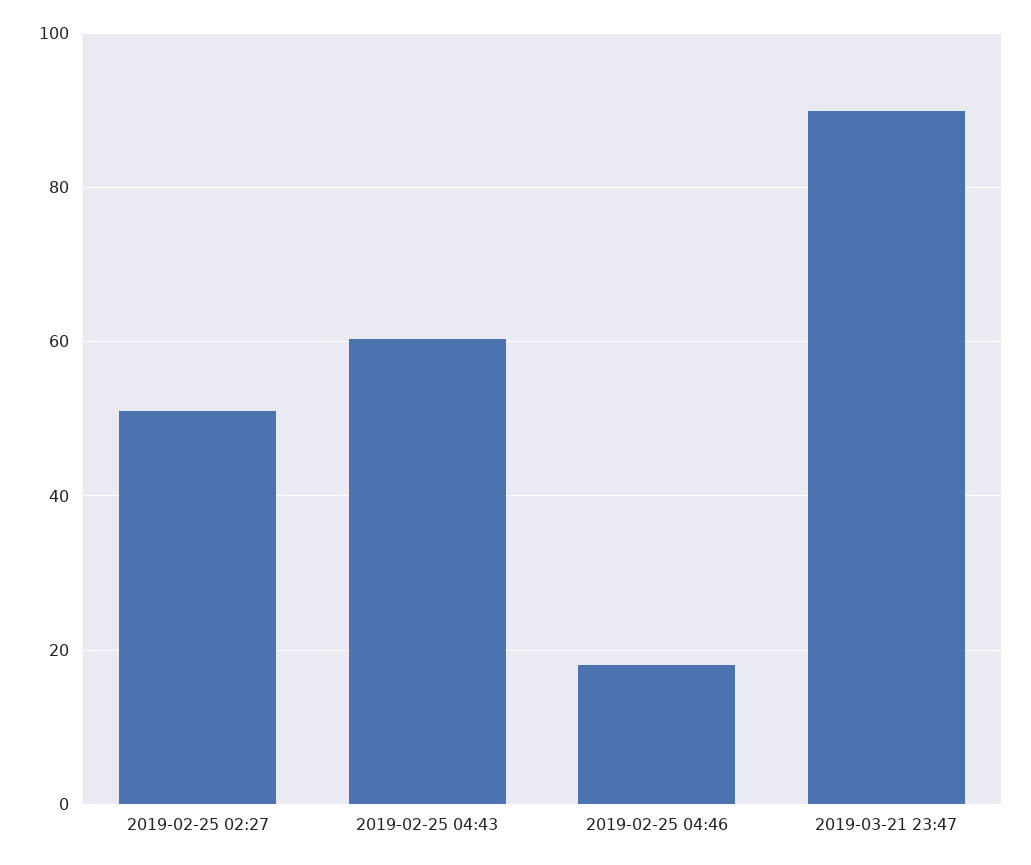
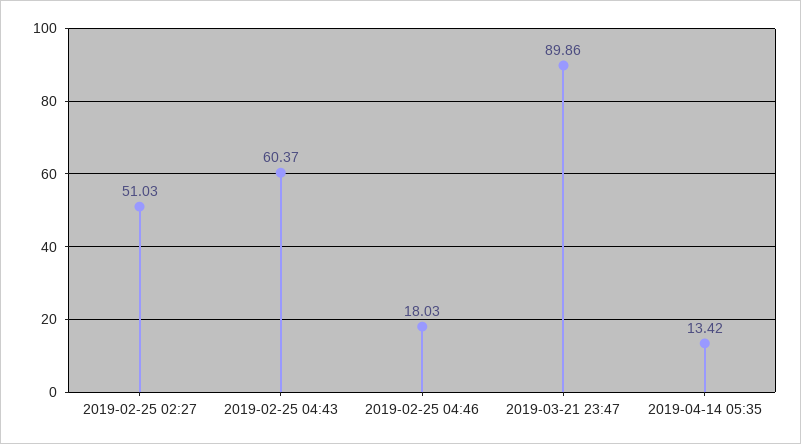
2019-04-14 05:35: none -> 13.42

